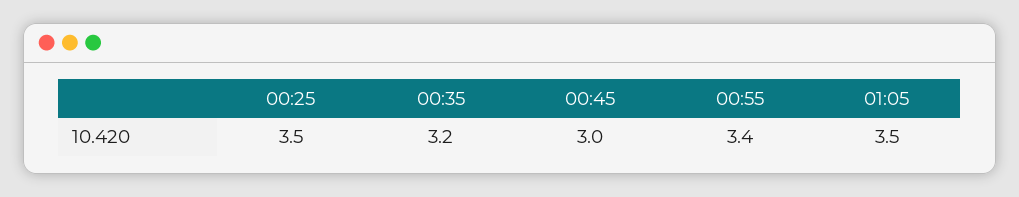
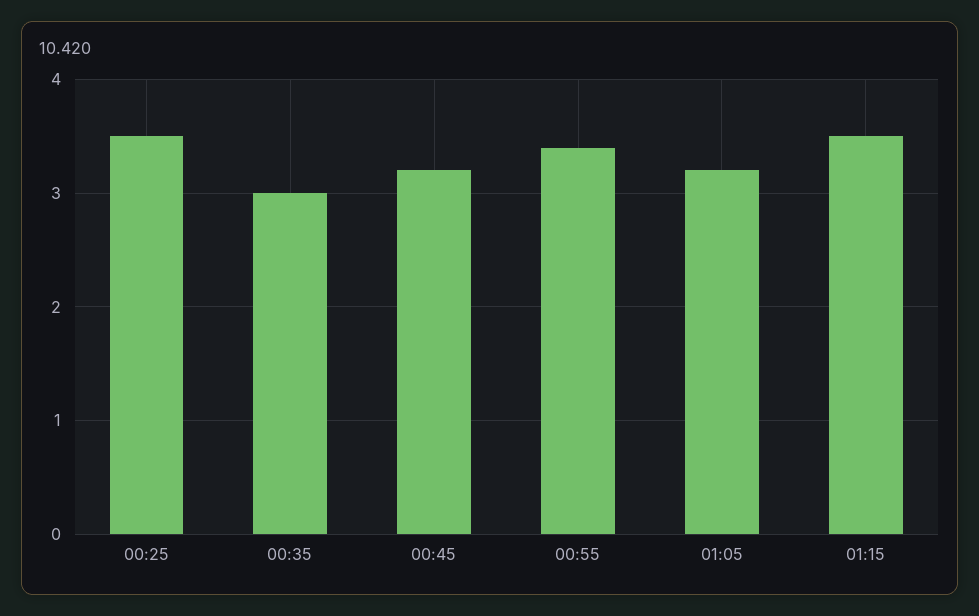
00:35: 3.2 -> 3
00:45: 3 -> 3.2
01:05: 3.5 -> 3.2
01:15: none -> 3.5

